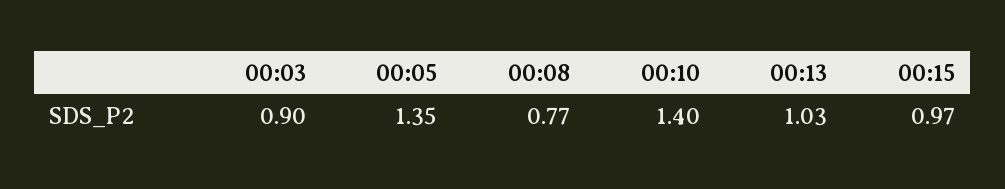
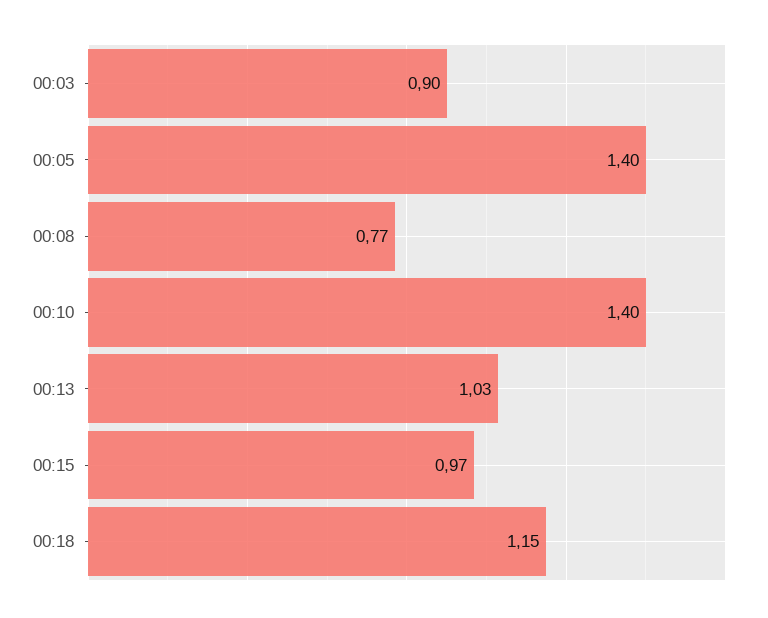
00:05: 1.35 -> 1.4
00:18: none -> 1.15

